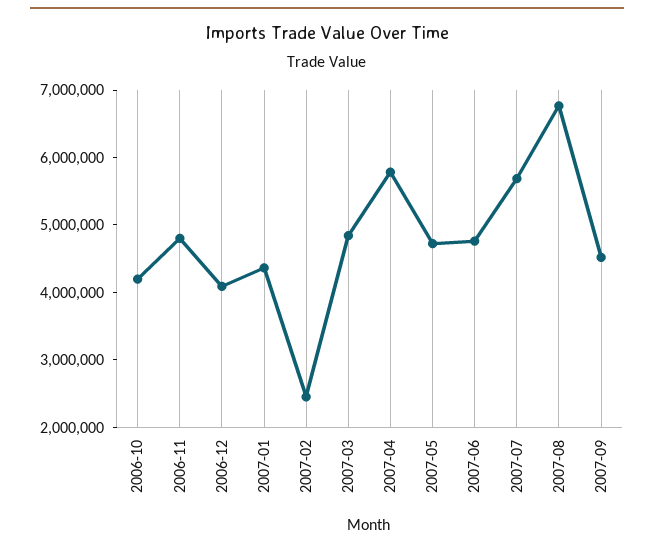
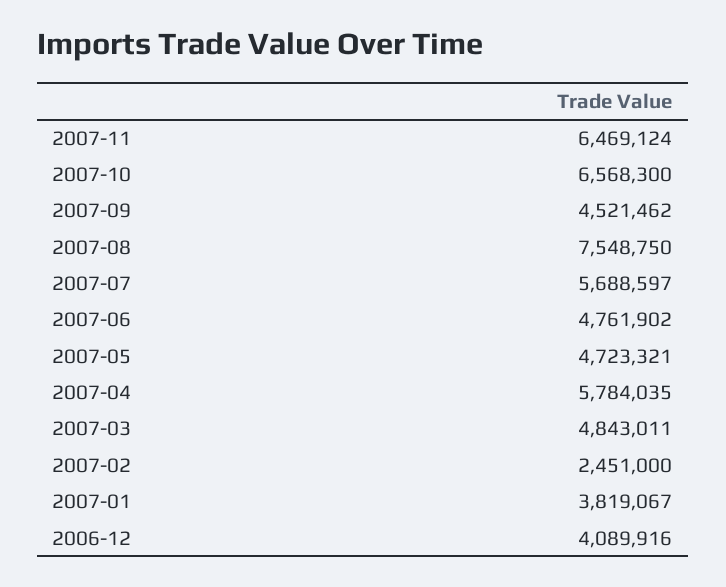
2006-10: 4200000 -> none
2006-11: 4800000 -> none
2007-01: 4400000 -> 3819067
2007-08: 6800000 -> 7548750
2007-11: none -> 6469124
2007-10: none -> 6568300

